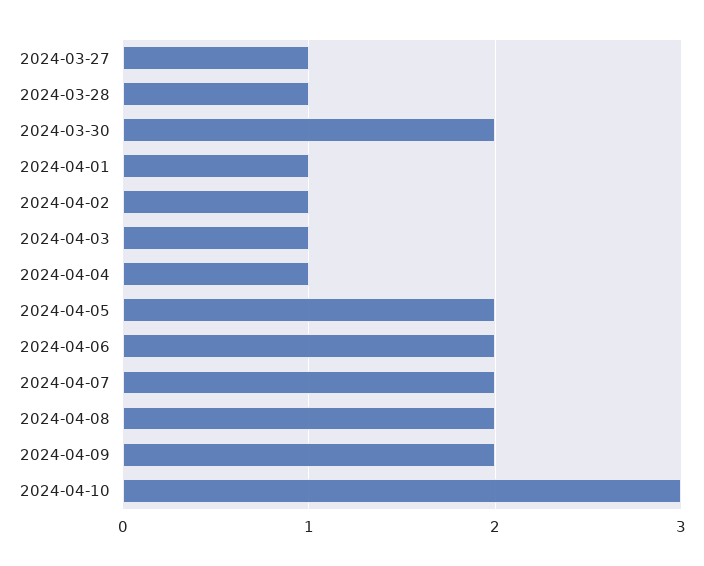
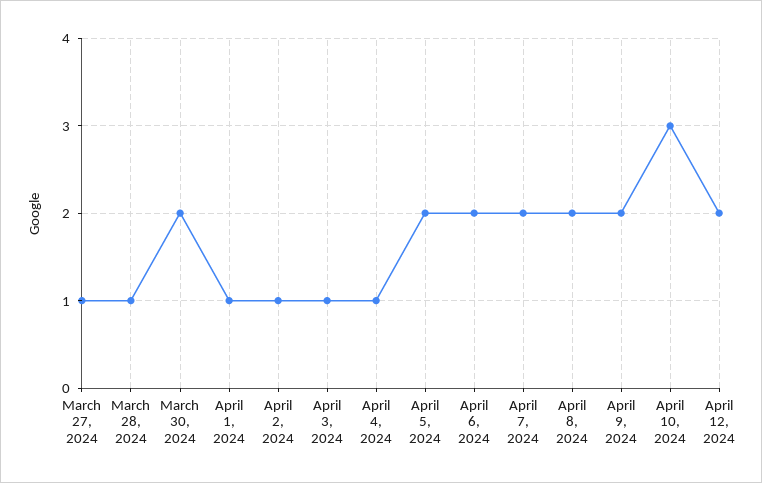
April 12, 2024: none -> 2

